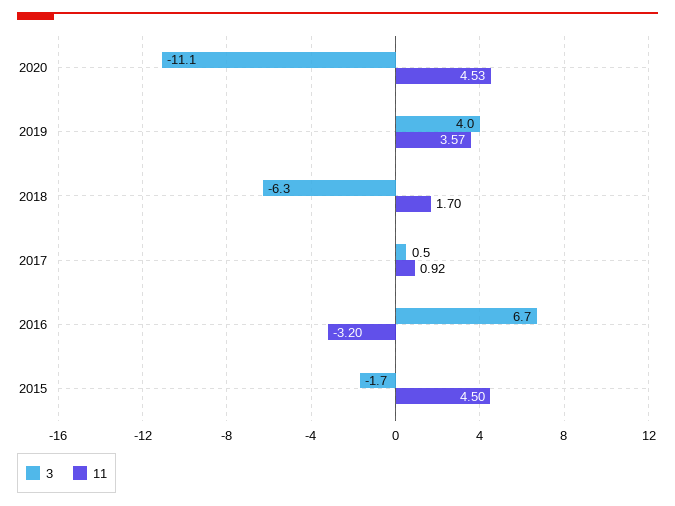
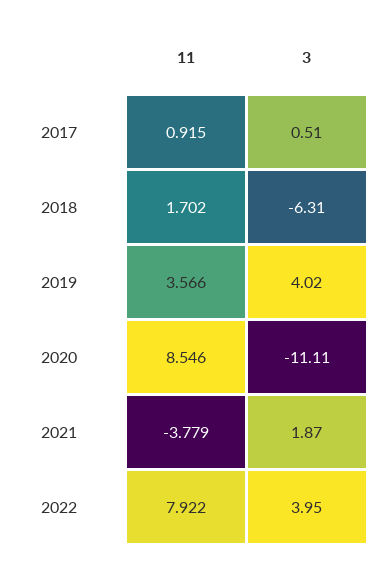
11, 2020: 4.53 -> 8.546
3, 2016: 6.7 -> none
11, 2016: -3.2 -> none
3, 2015: -1.7 -> none
11, 2015: 4.5 -> none
11, 2021: none -> -3.779
3, 2021: none -> 1.87
11, 2022: none -> 7.922
3, 2022: none -> 3.95

